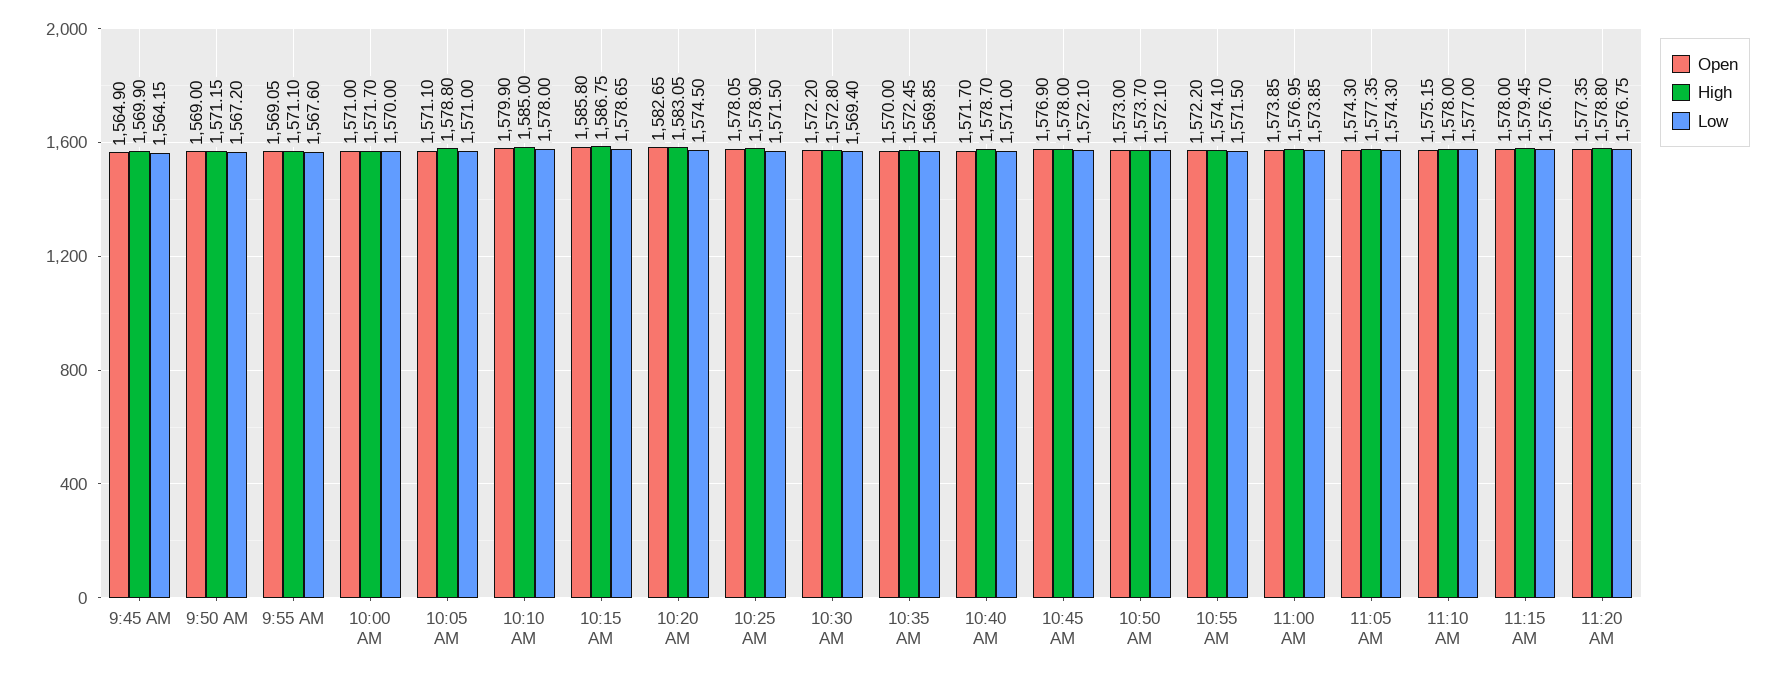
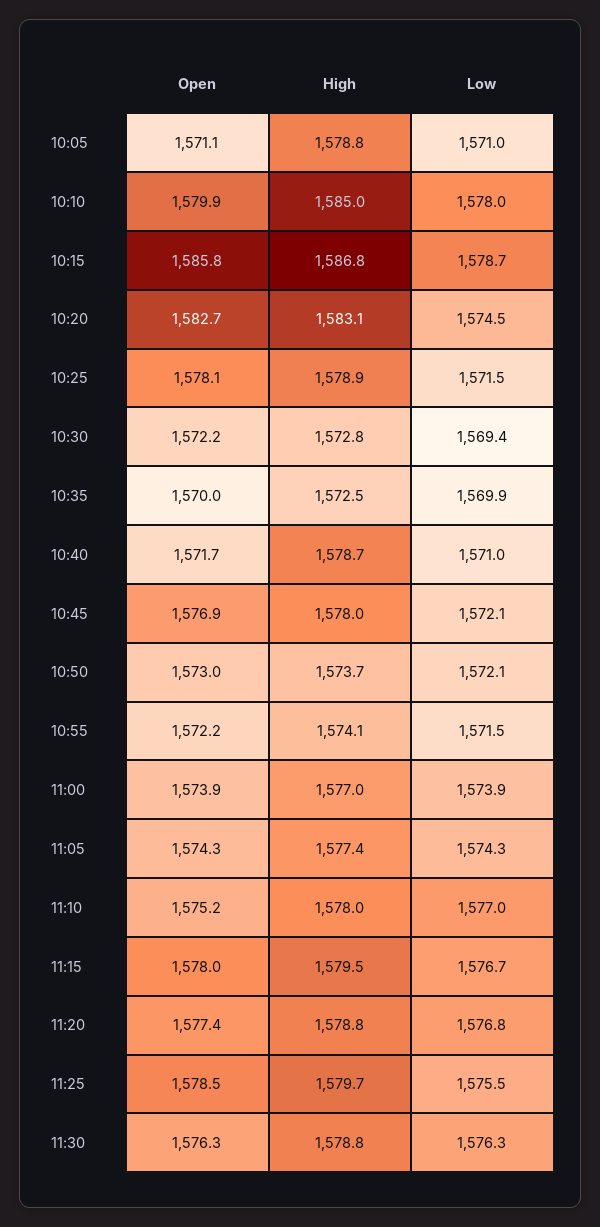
Open, 9:45 AM: 1564.9 -> none
High, 9:45 AM: 1569.9 -> none
Low, 9:45 AM: 1564.15 -> none
Open, 9:50 AM: 1569 -> none
High, 9:50 AM: 1571.15 -> none
Low, 9:50 AM: 1567.2 -> none
Open, 9:55 AM: 1569.05 -> none
High, 9:55 AM: 1571.1 -> none
Low, 9:55 AM: 1567.6 -> none
Open, 10:00 AM: 1571 -> none
High, 10:00 AM: 1571.7 -> none
Low, 10:00 AM: 1570 -> none
Open, 11:25: none -> 1578.5
High, 11:25: none -> 1579.7
Low, 11:25: none -> 1575.5
Open, 11:30: none -> 1576.3
High, 11:30: none -> 1578.8
Low, 11:30: none -> 1576.3

